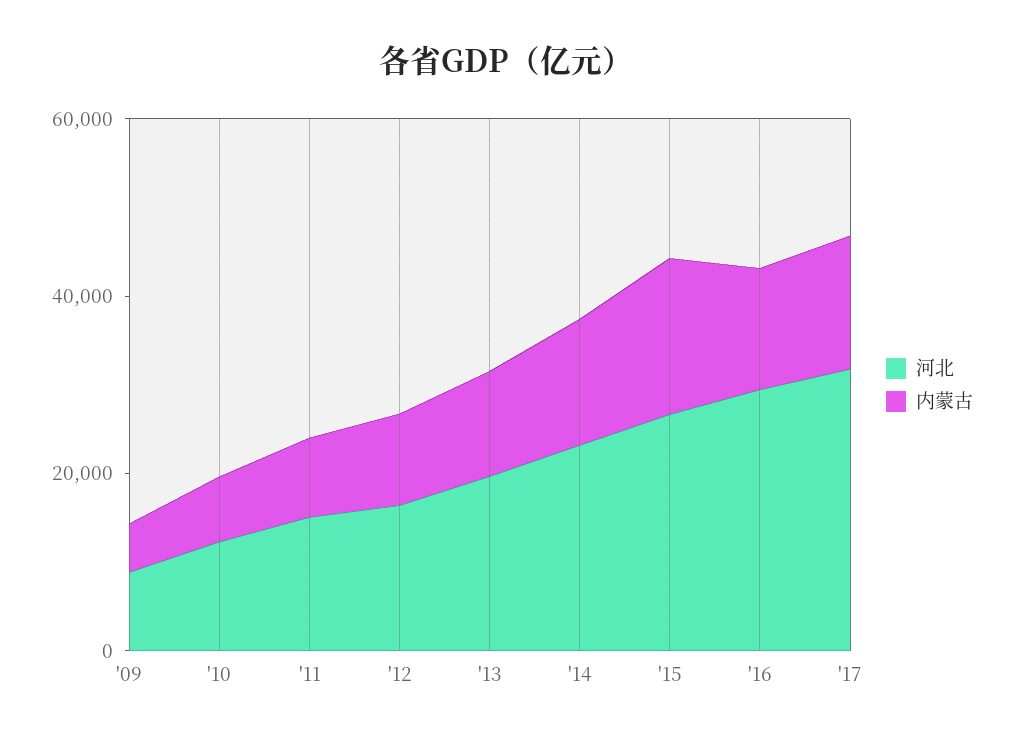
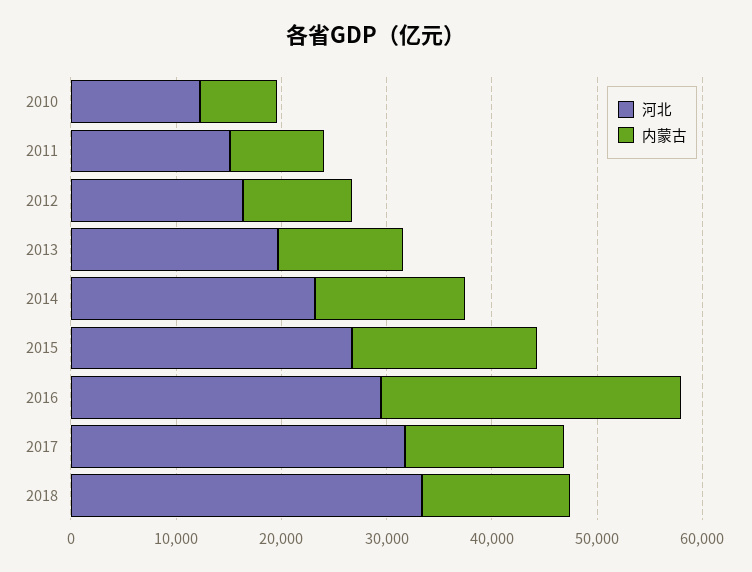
河北, '09: 10000 -> none
内蒙古, '09: 5000 -> none
内蒙古, '16: 15000 -> 28000
河北, 2018: none -> 34000
内蒙古, 2018: none -> 14000

